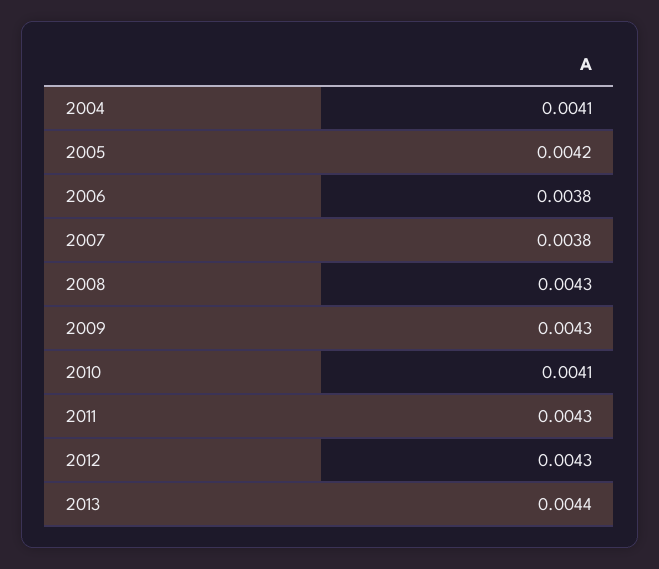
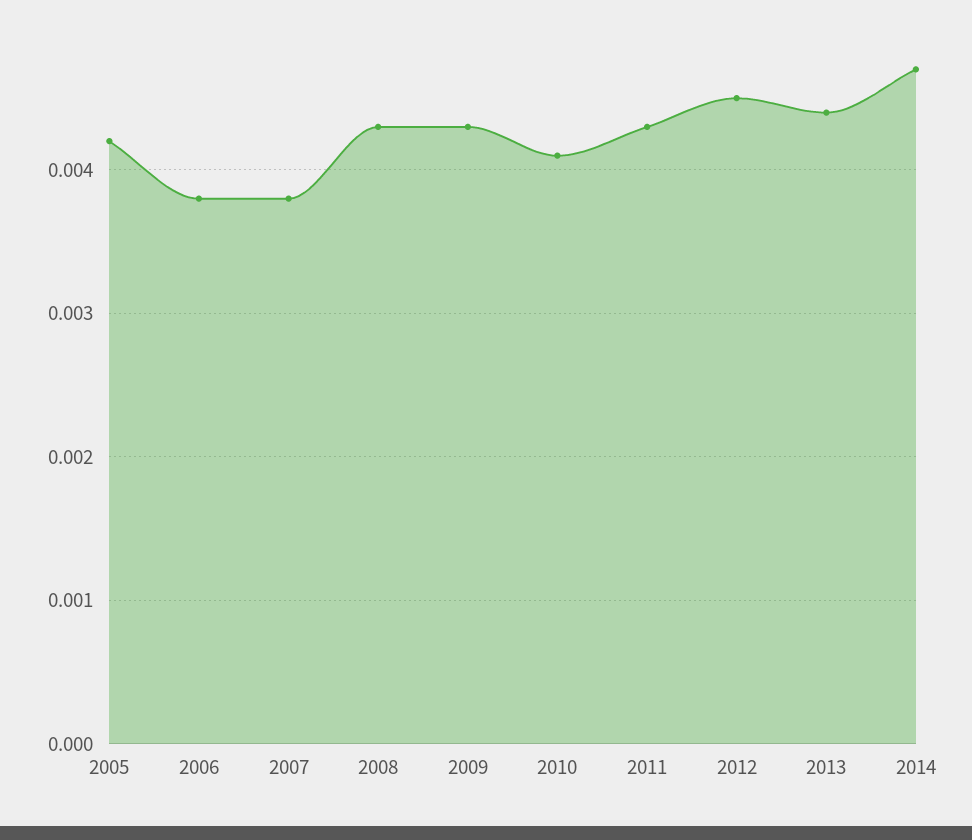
2004: 0.0041 -> none
2012: 0.0043 -> 0.0045
2014: none -> 0.0047

